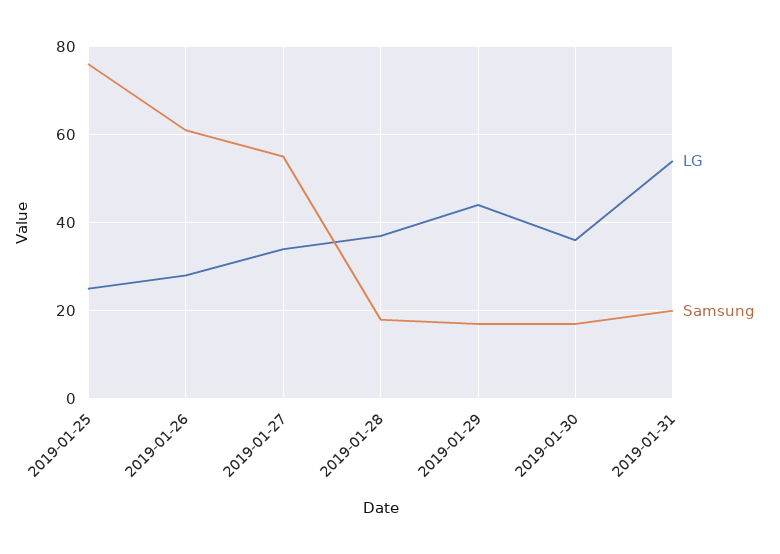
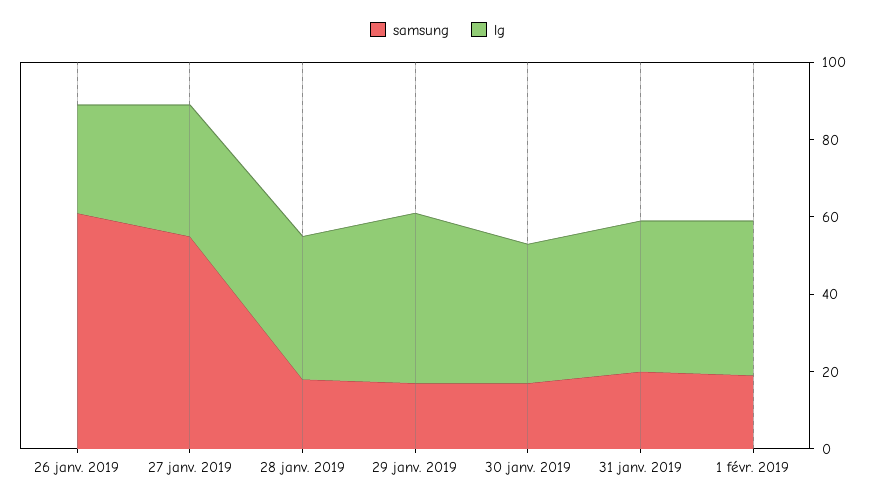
LG, 2019-01-25: 25 -> none
Samsung, 2019-01-25: 75 -> none
LG, 2019-01-31: 55 -> 40
Samsung, 1 févr. 2019: none -> 20
LG, 1 févr. 2019: none -> 40

